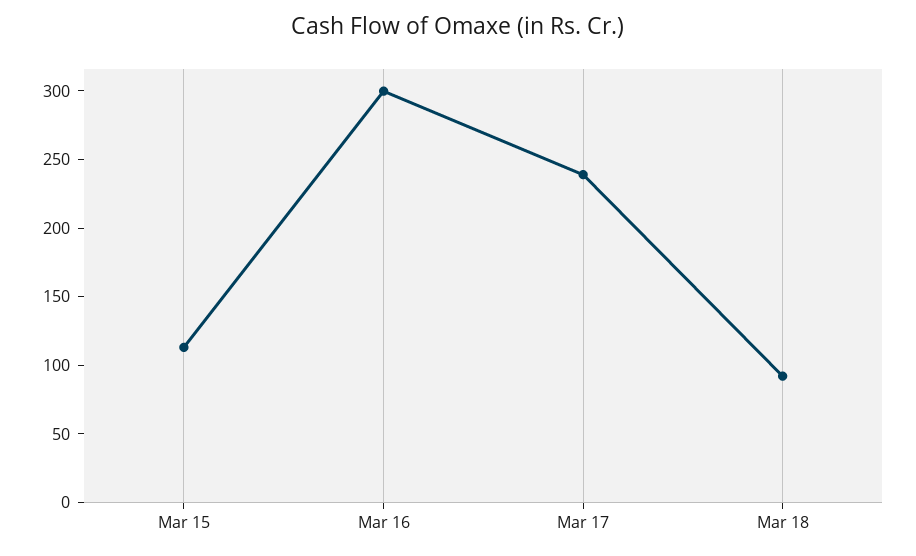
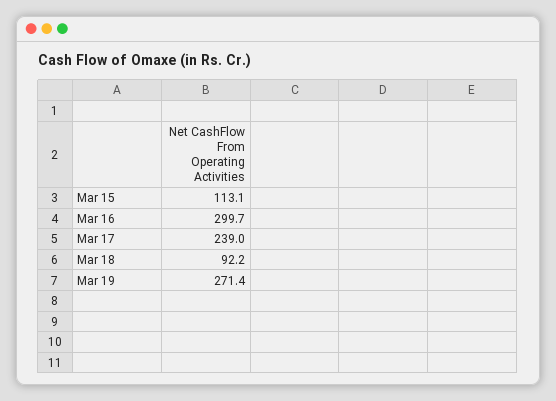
Mar 19: none -> 271.4

